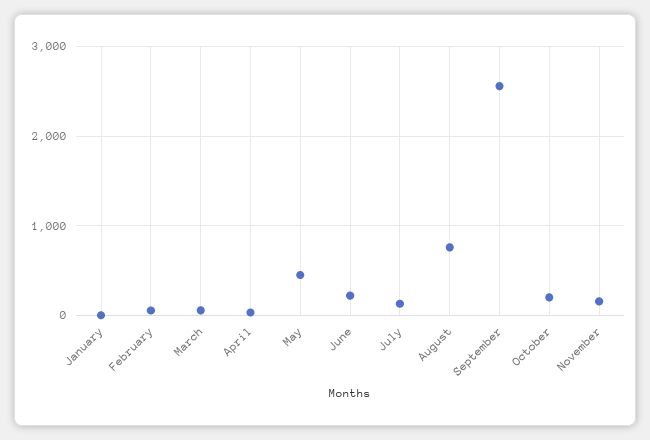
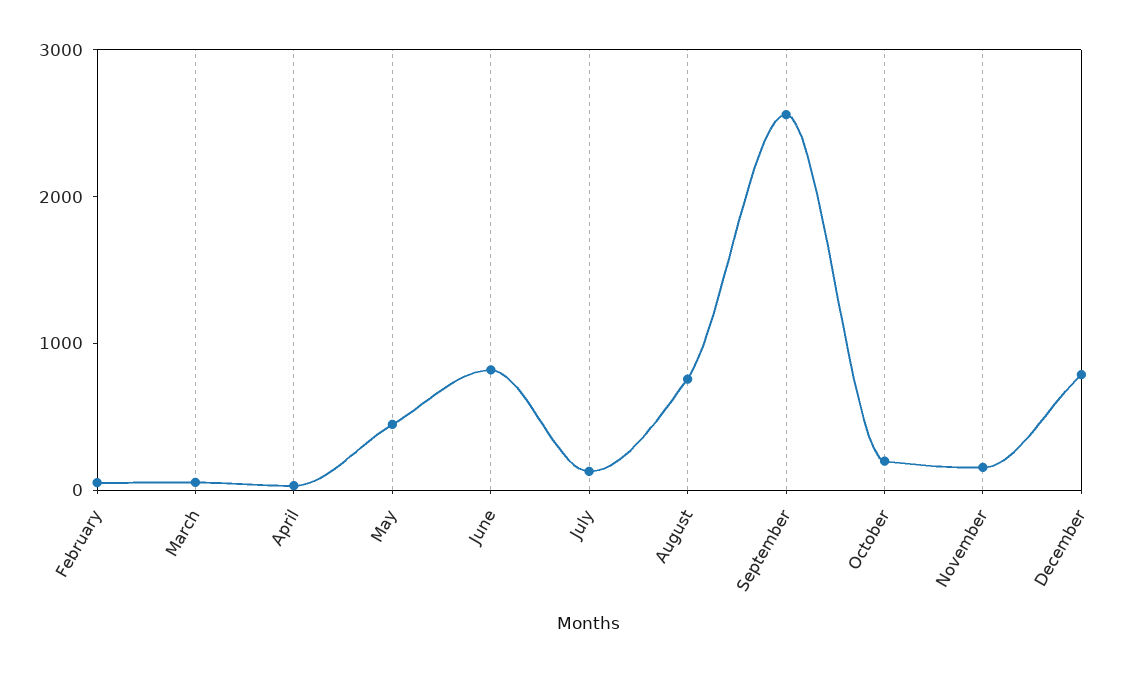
January: 0 -> none
June: 200 -> 800
December: none -> 800

